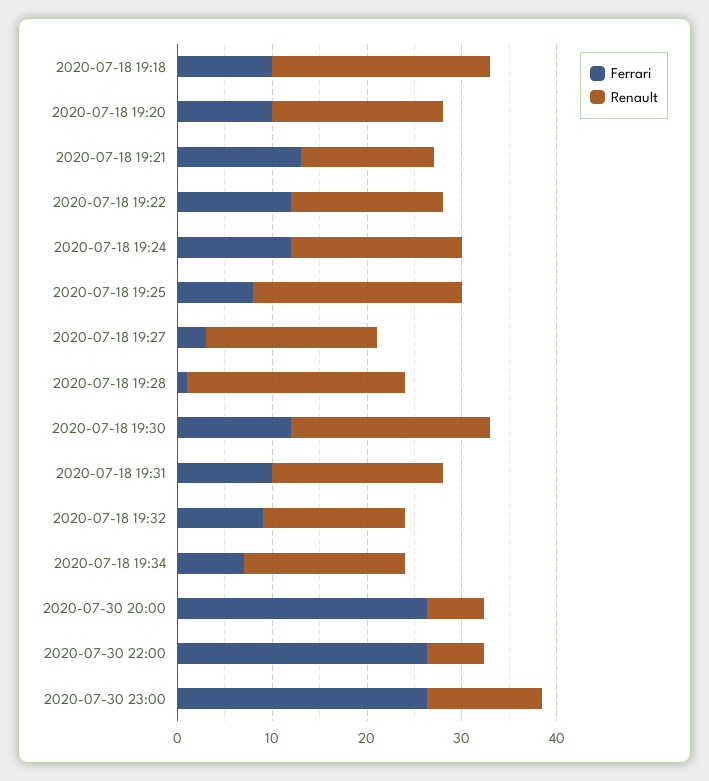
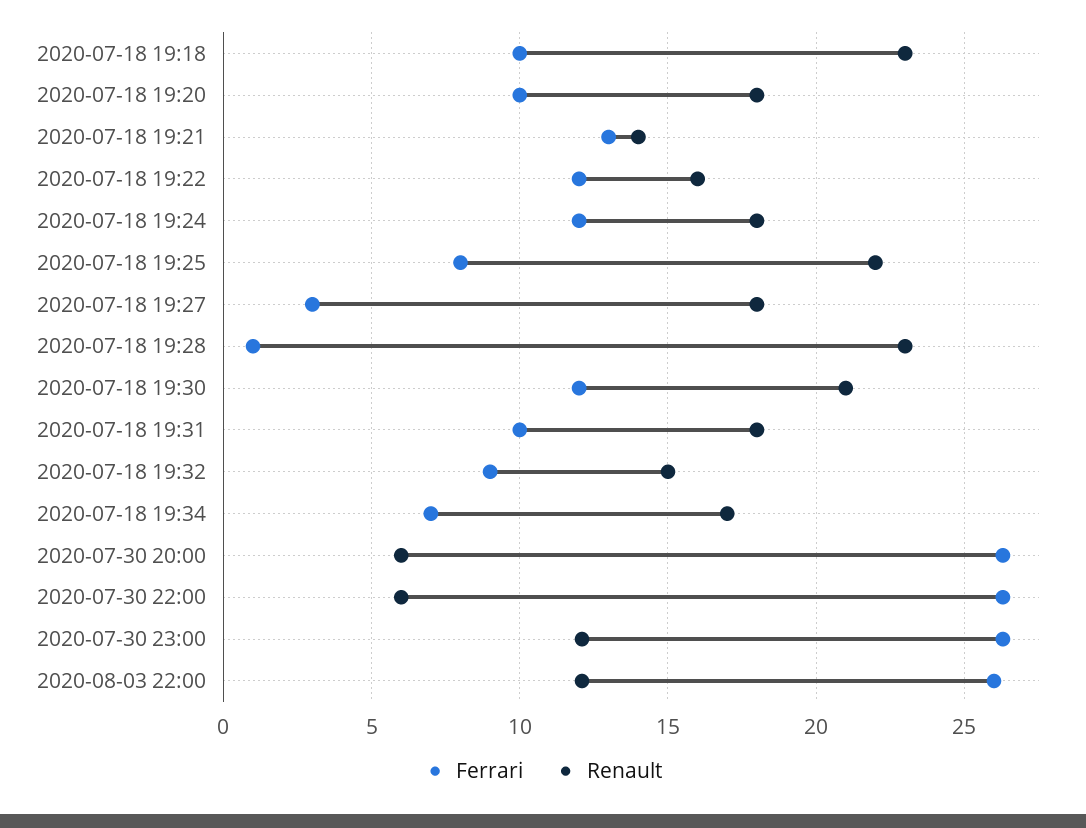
Ferrari, 2020-08-03 22:00: none -> 26
Renault, 2020-08-03 22:00: none -> 12

